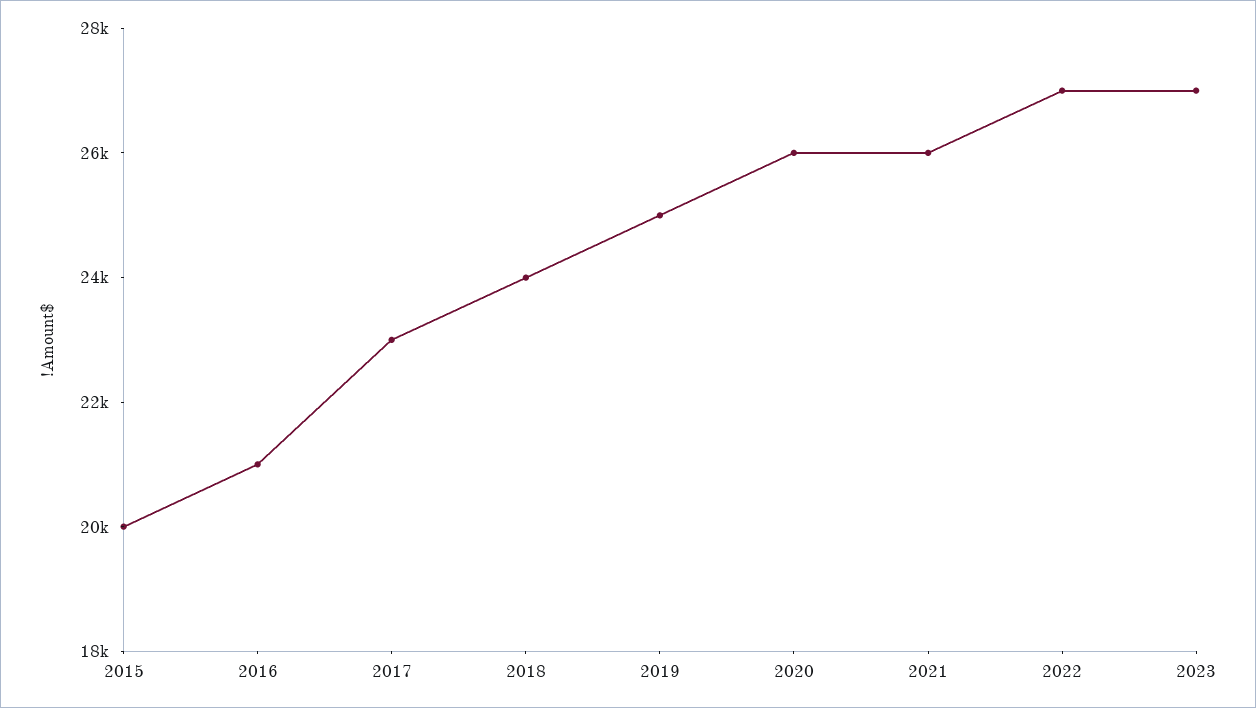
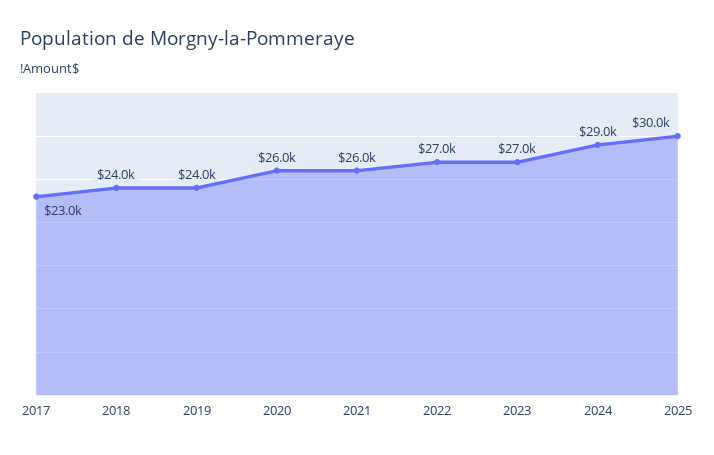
2015: 20000 -> none
2016: 21000 -> none
2019: 25000 -> 24000
2024: none -> 29000
2025: none -> 30000

